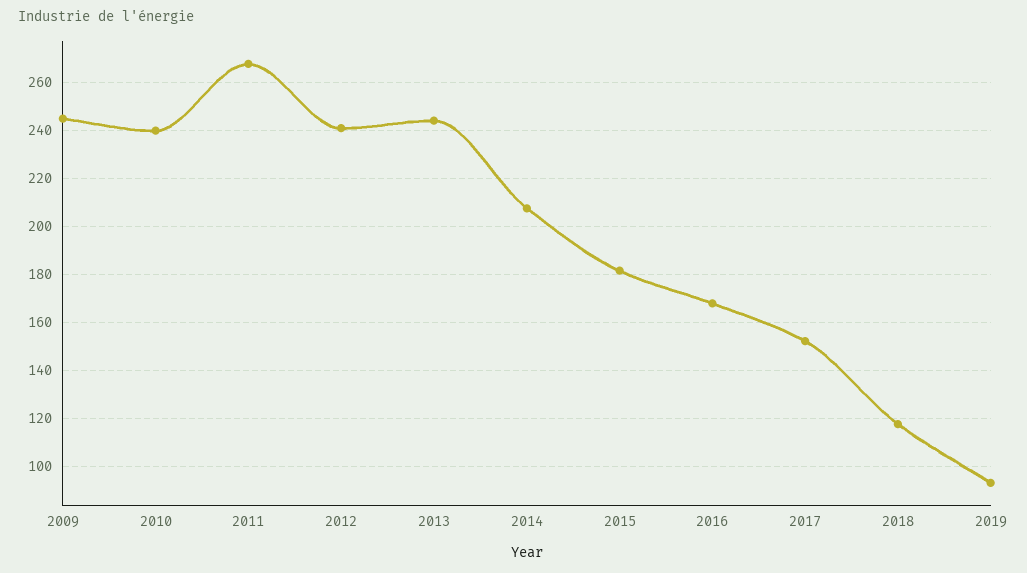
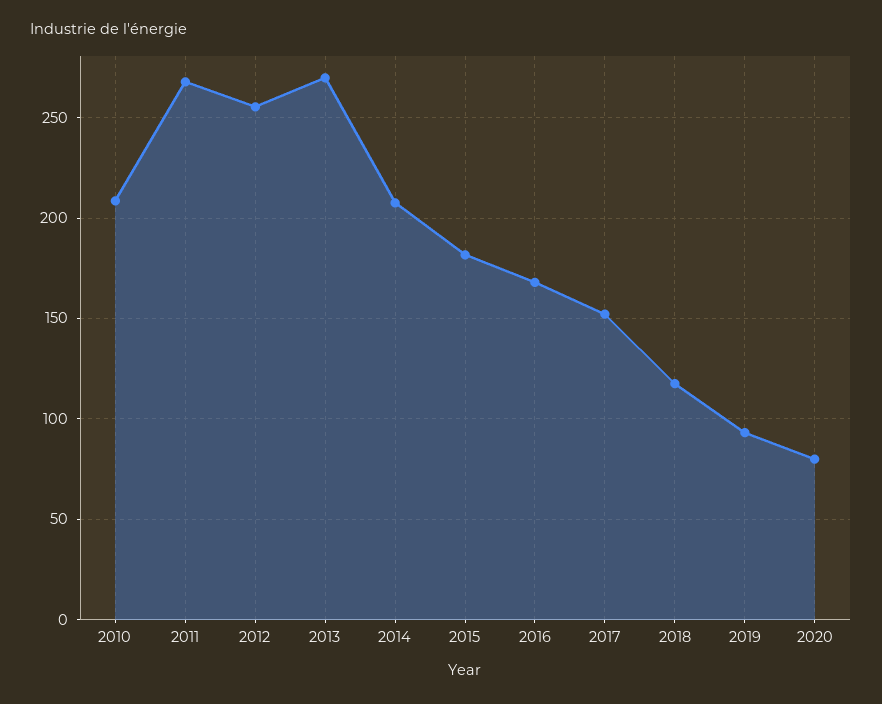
2009: 245 -> none
2010: 240 -> 210
2012: 240 -> 255
2013: 245 -> 270
2020: none -> 80

